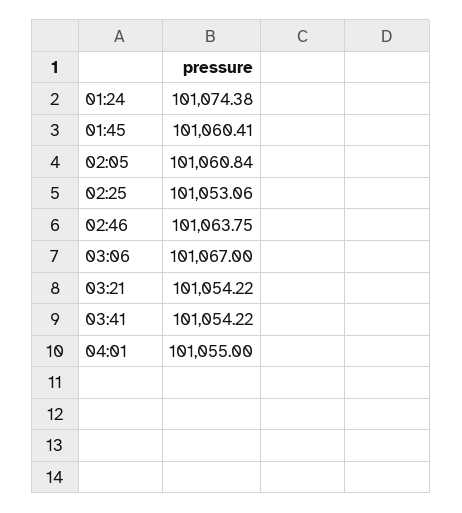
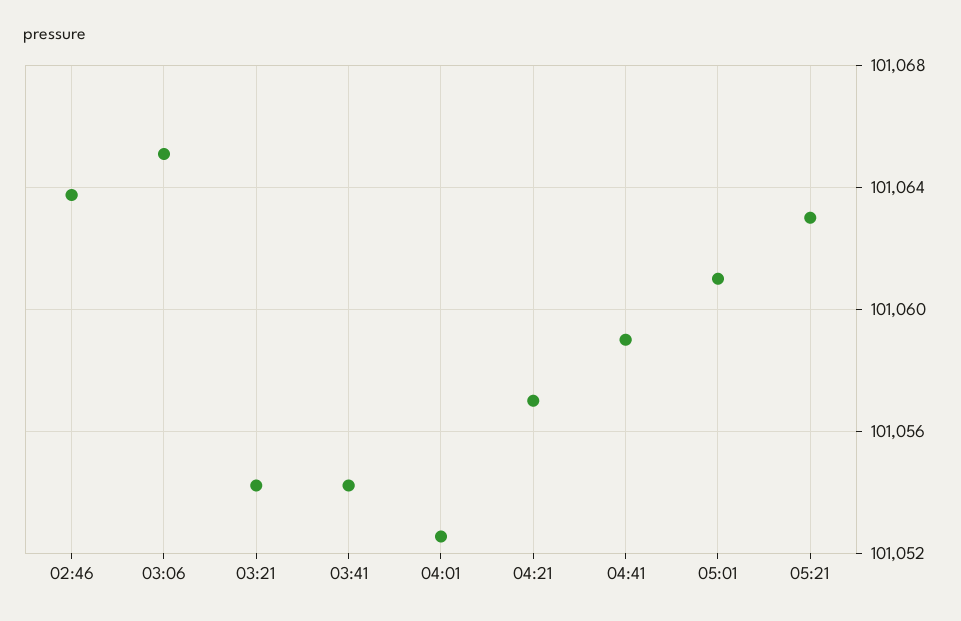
01:24: 101074.38 -> none
01:45: 101060.41 -> none
02:05: 101060.84 -> none
02:25: 101053.06 -> none
03:06: 101067 -> 101065
04:01: 101055 -> 101052.5
04:21: none -> 101057
04:41: none -> 101059
05:01: none -> 101061
05:21: none -> 101063

